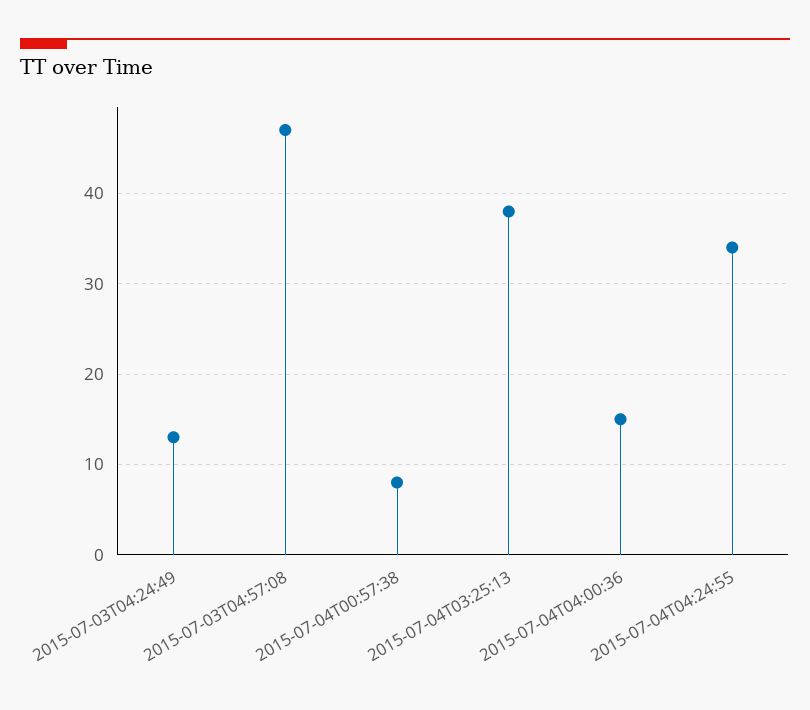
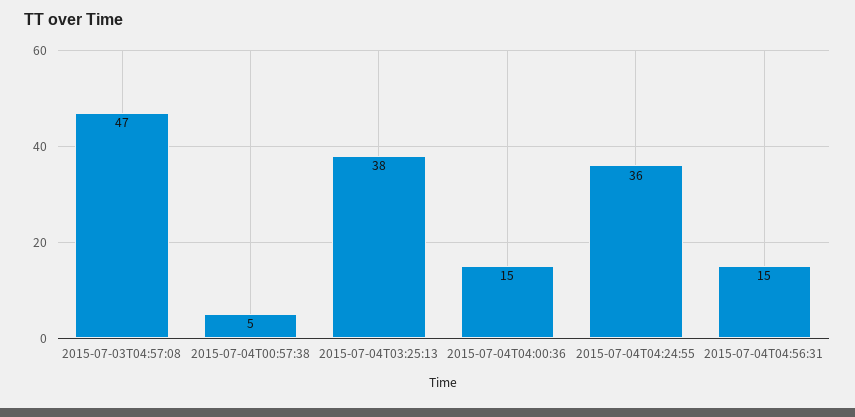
2015-07-03T04:24:49: 13 -> none
2015-07-04T00:57:38: 8 -> 5
2015-07-04T04:24:55: 34 -> 36
2015-07-04T04:56:31: none -> 15

